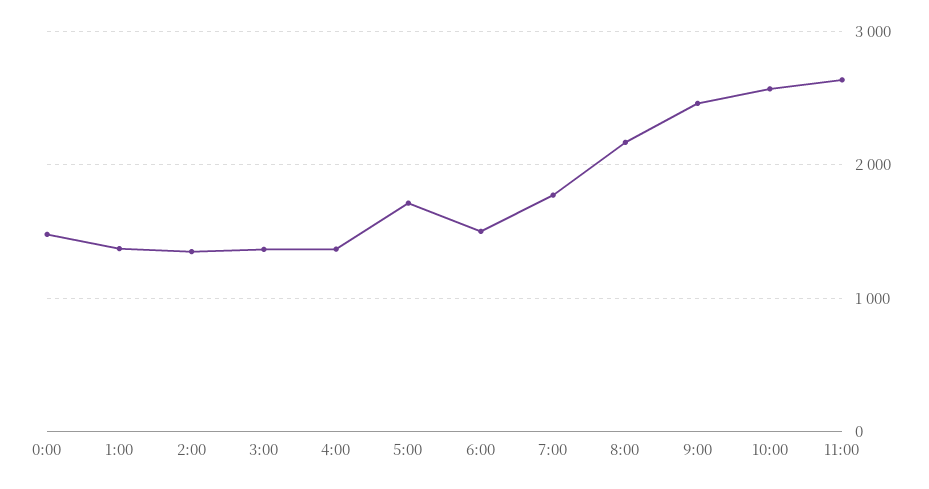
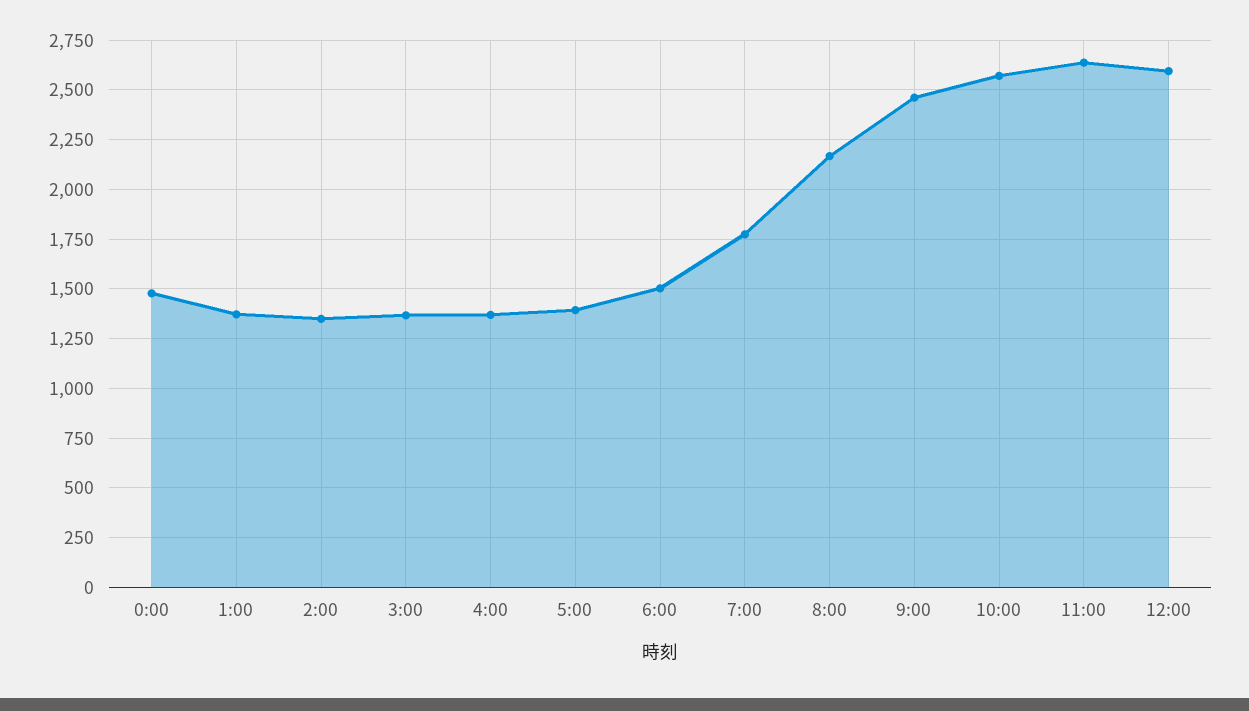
5:00: 1700 -> 1400
12:00: none -> 2600

